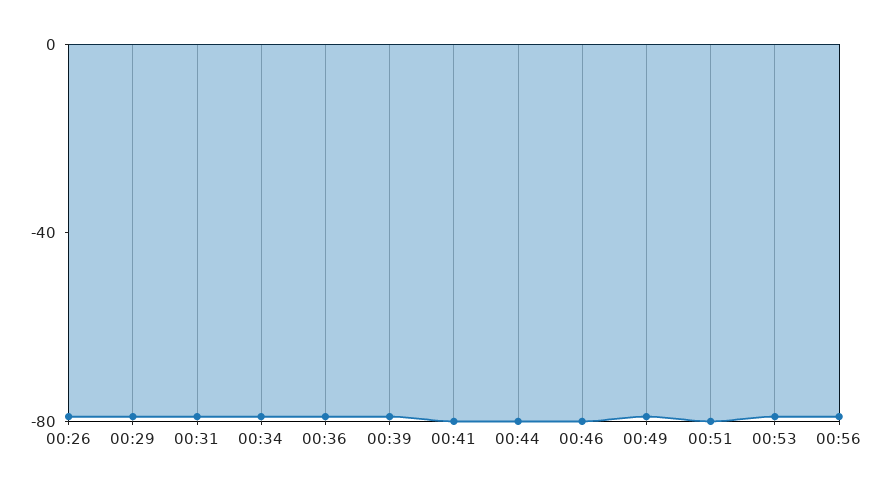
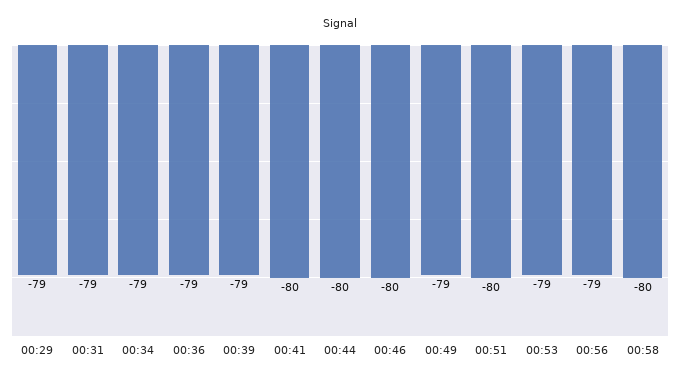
00:26: -80 -> none
00:58: none -> -80

